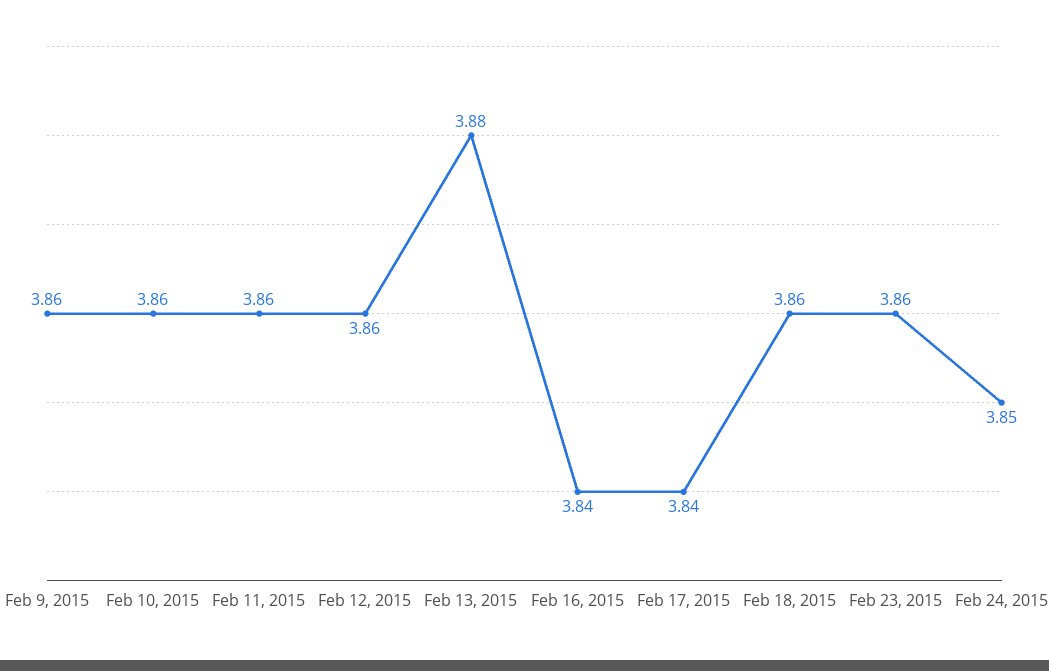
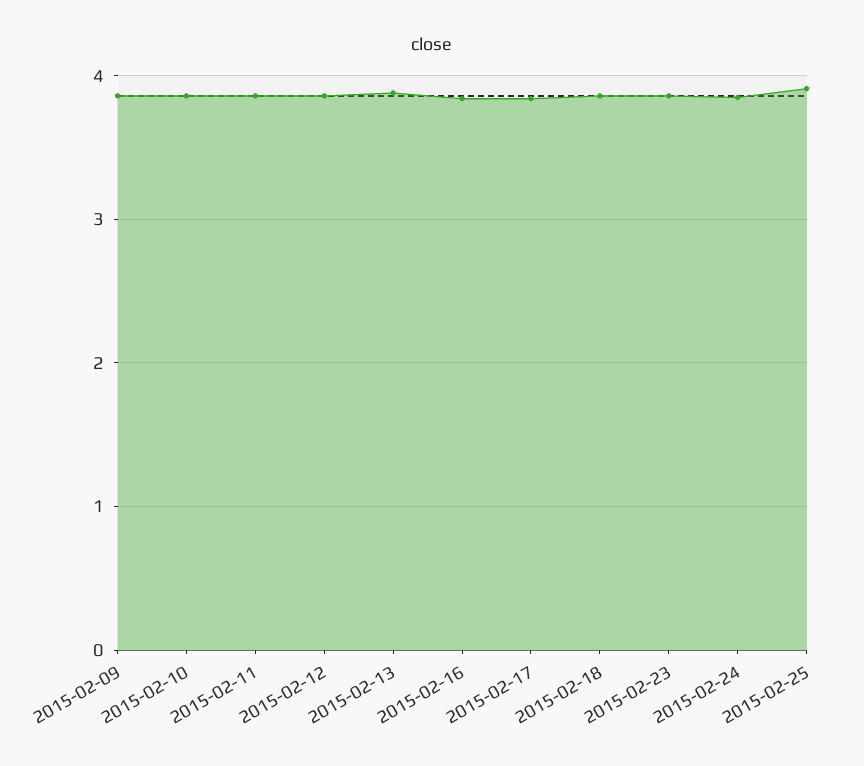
2015-02-25: none -> 3.9

